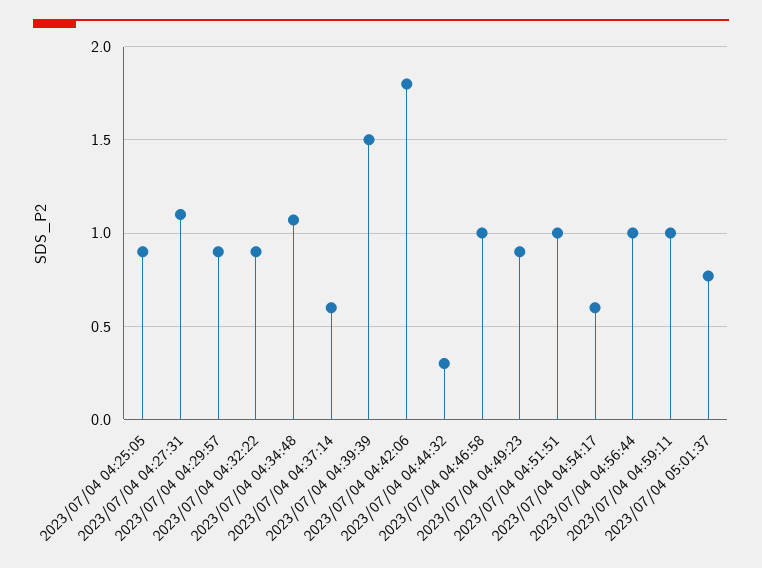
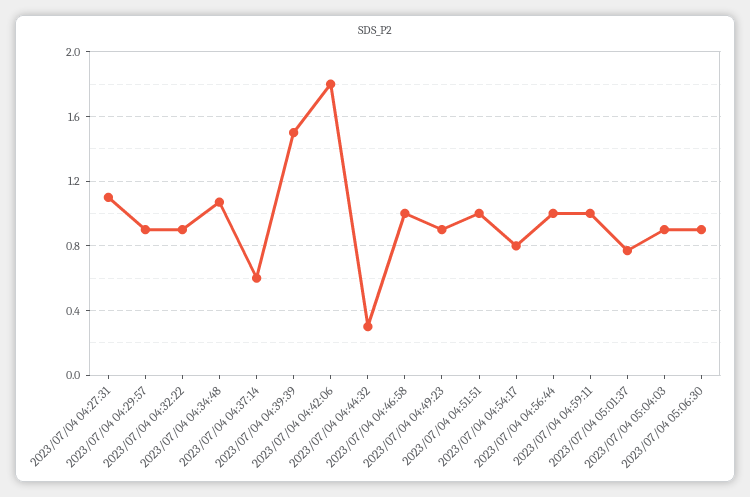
2023/07/04 04:25:05: 0.9 -> none
2023/07/04 04:54:17: 0.6 -> 0.8
2023/07/04 05:04:03: none -> 0.9
2023/07/04 05:06:30: none -> 0.9

